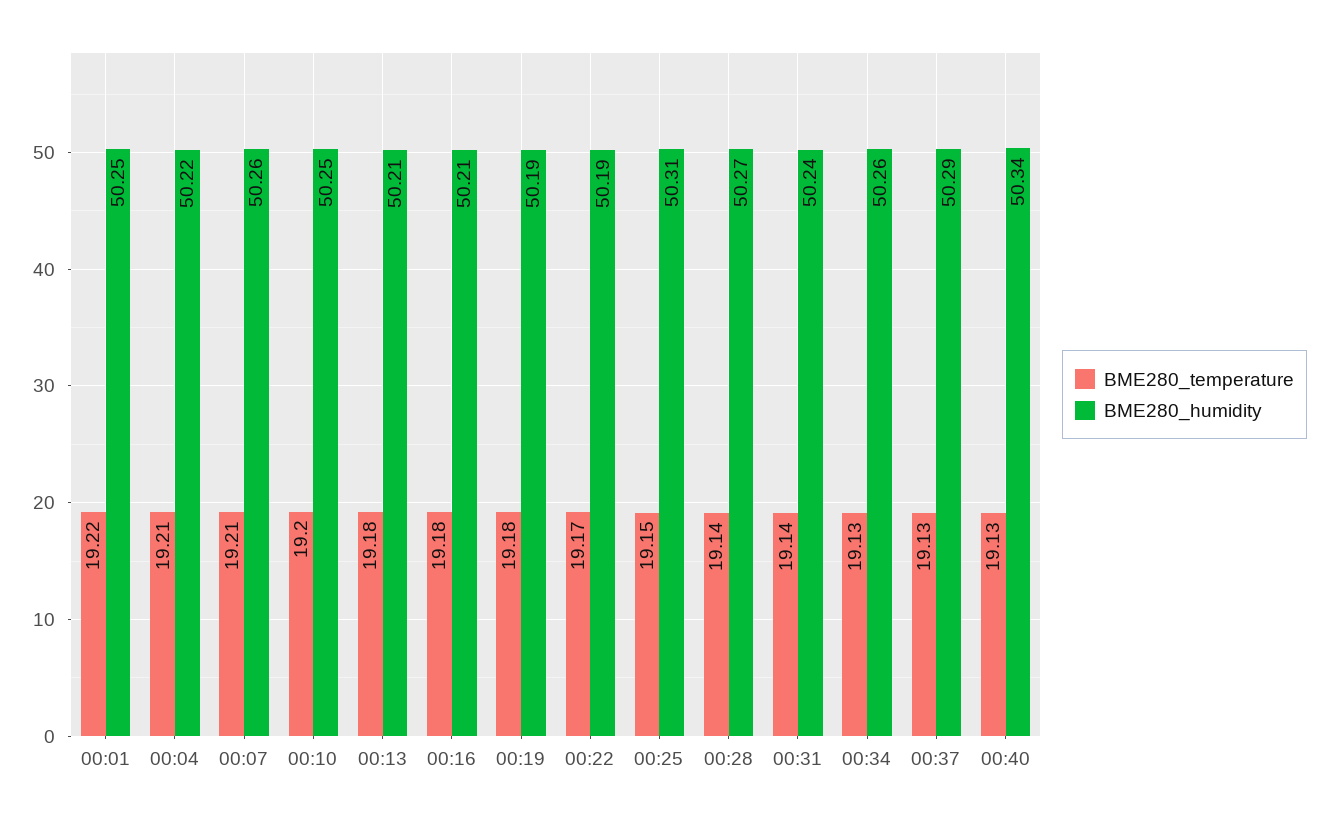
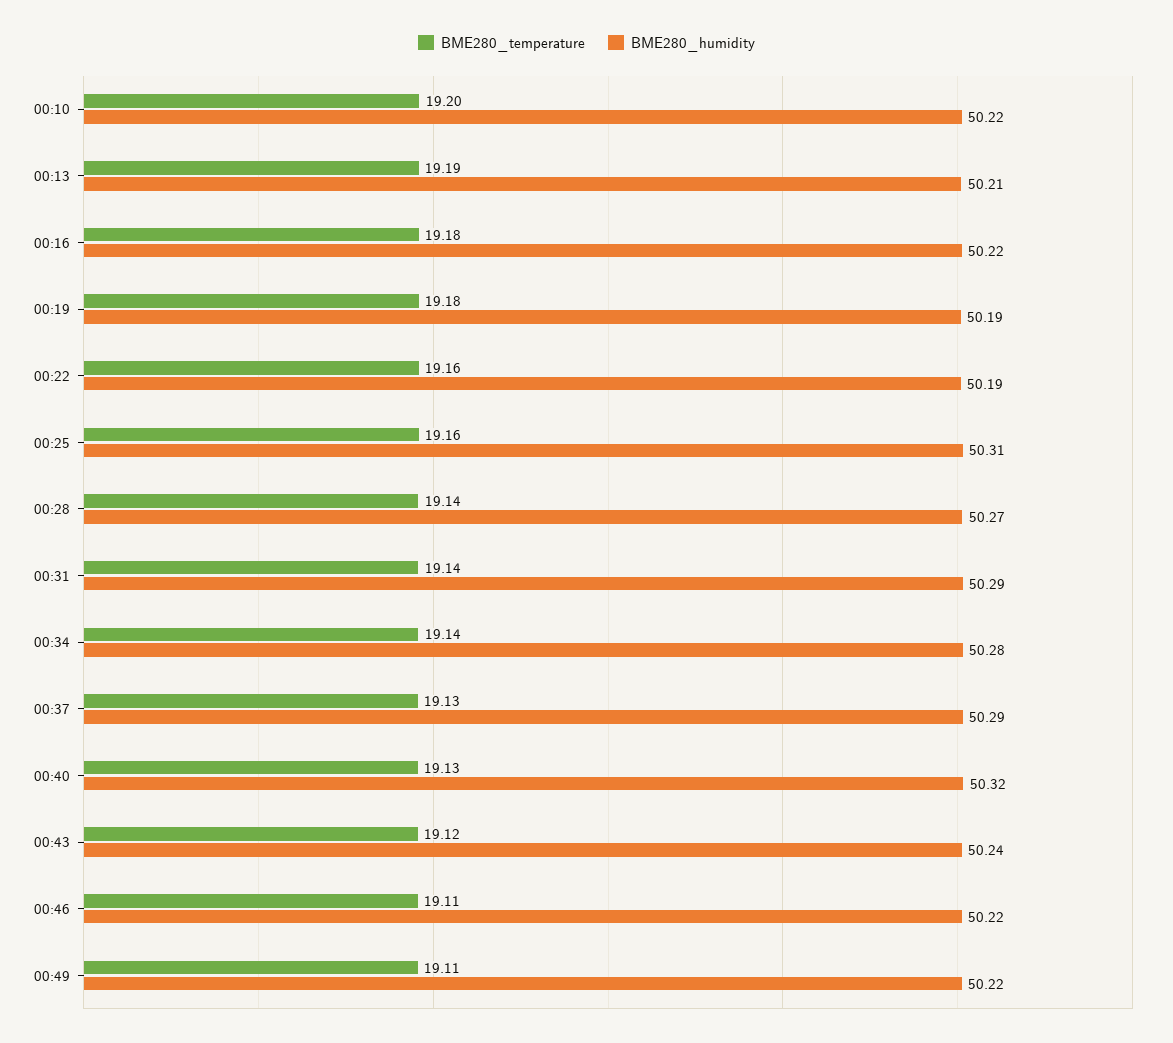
BME280_temperature, 00:01: 19.22 -> none
BME280_humidity, 00:01: 50.25 -> none
BME280_temperature, 00:04: 19.21 -> none
BME280_humidity, 00:04: 50.22 -> none
BME280_temperature, 00:07: 19.21 -> none
BME280_humidity, 00:07: 50.26 -> none
BME280_humidity, 00:10: 50.25 -> 50.22
BME280_temperature, 00:13: 19.18 -> 19.19
BME280_humidity, 00:16: 50.21 -> 50.22
BME280_temperature, 00:22: 19.17 -> 19.16
BME280_temperature, 00:25: 19.15 -> 19.16
BME280_humidity, 00:31: 50.24 -> 50.29
BME280_temperature, 00:34: 19.13 -> 19.14
BME280_humidity, 00:34: 50.26 -> 50.28
BME280_humidity, 00:40: 50.34 -> 50.32
BME280_temperature, 00:43: none -> 19.12
BME280_humidity, 00:43: none -> 50.24
BME280_temperature, 00:46: none -> 19.11
BME280_humidity, 00:46: none -> 50.22
BME280_temperature, 00:49: none -> 19.11
BME280_humidity, 00:49: none -> 50.22

